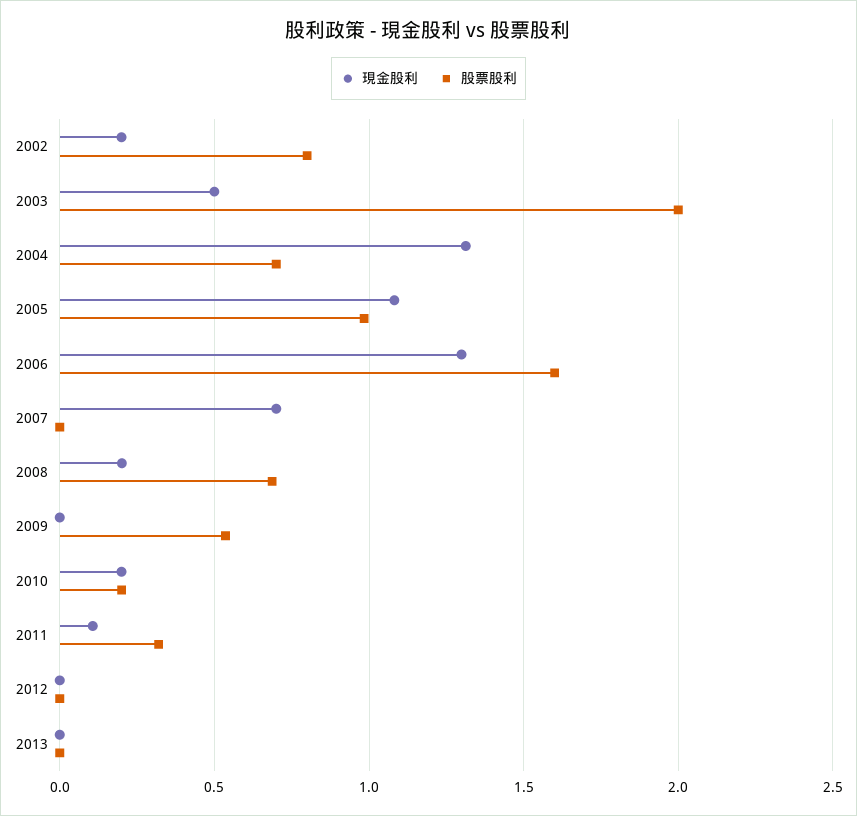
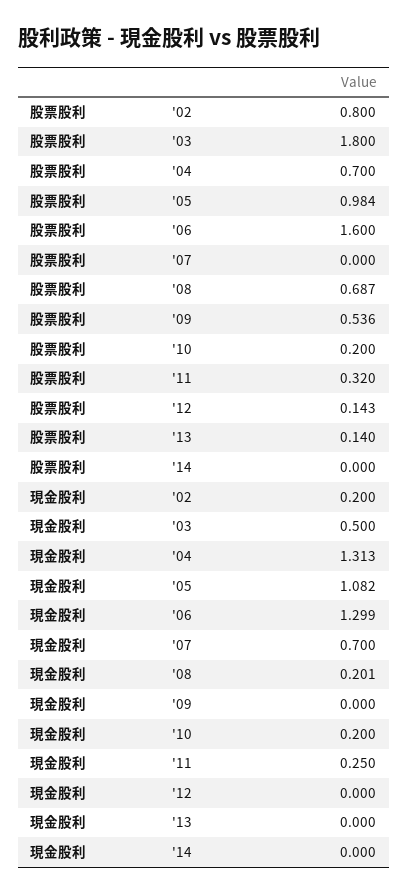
股票股利, 2003: 2 -> 1.8
現金股利, 2011: 0.1 -> 0.25
股票股利, 2012: 0 -> 0.143
股票股利, 2013: 0 -> 0.14
股票股利, '14: none -> 0
現金股利, '14: none -> 0

